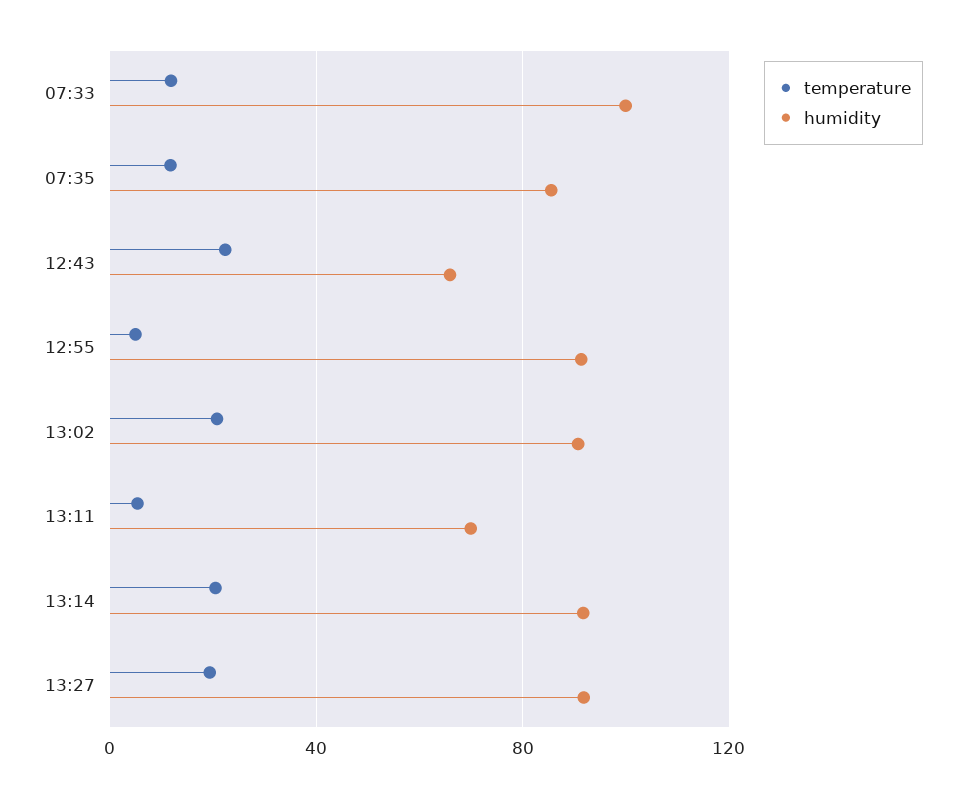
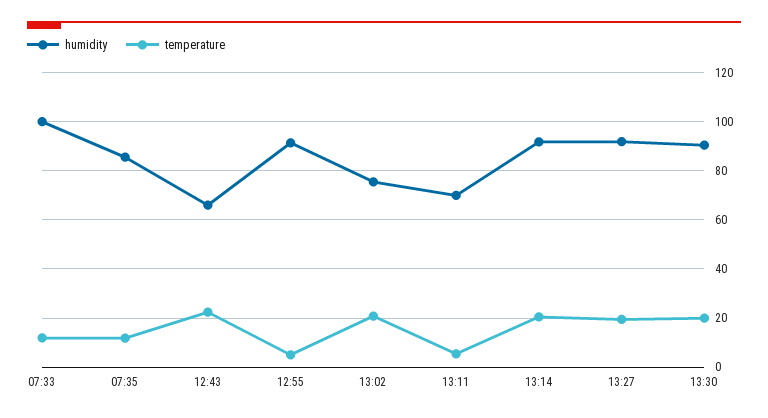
humidity, 13:02: 90 -> 75
humidity, 13:30: none -> 90
temperature, 13:30: none -> 20

